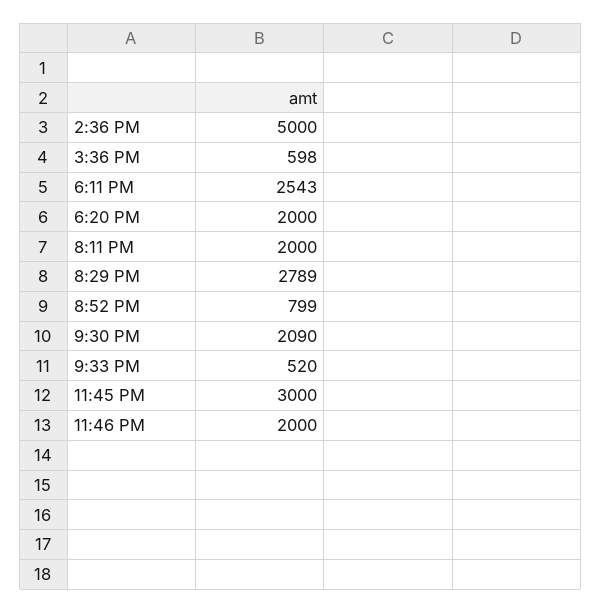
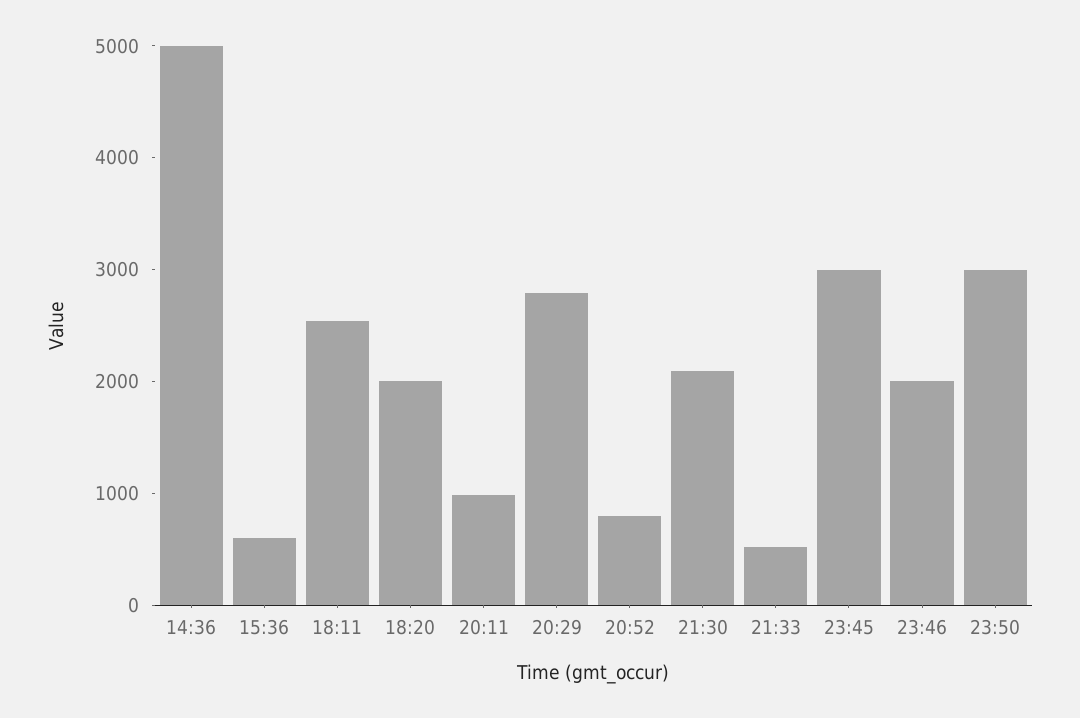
8:11 PM: 2000 -> 1000
23:50: none -> 3000

